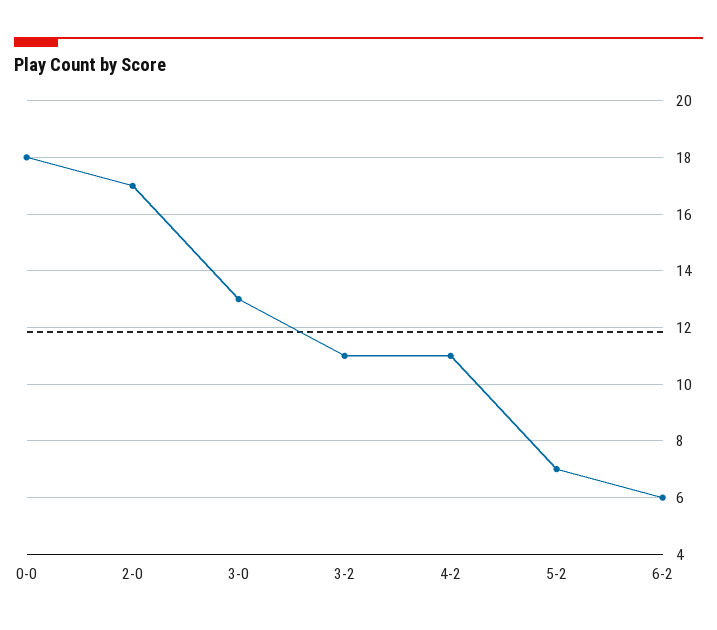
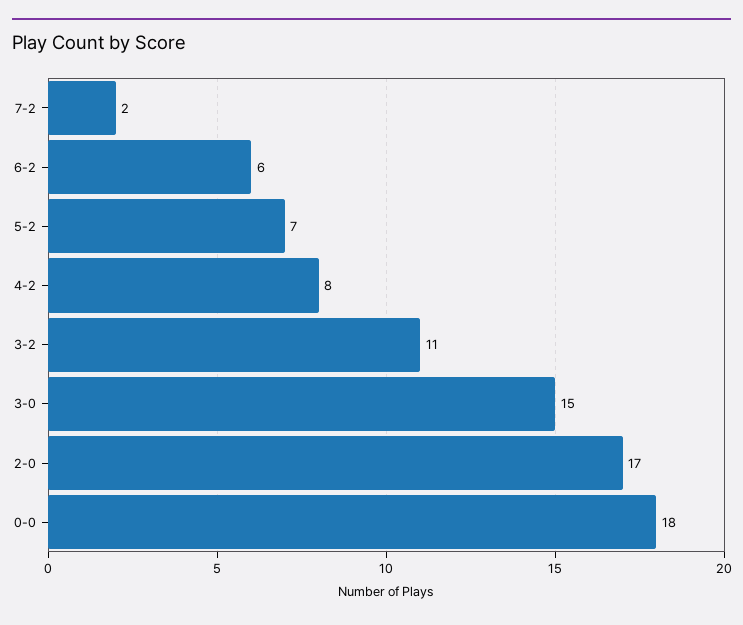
3-0: 13 -> 15
4-2: 11 -> 8
7-2: none -> 2

